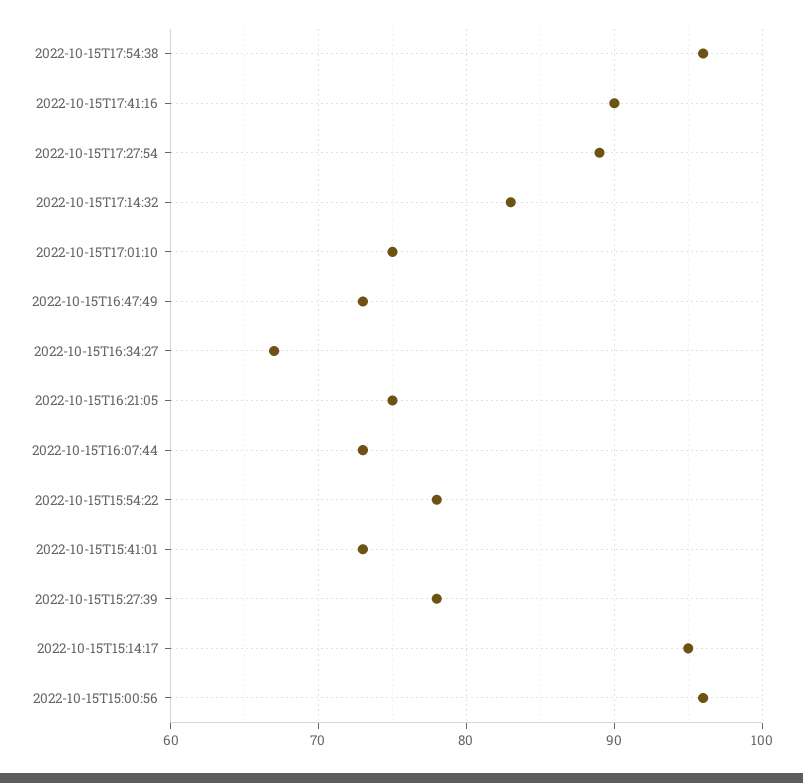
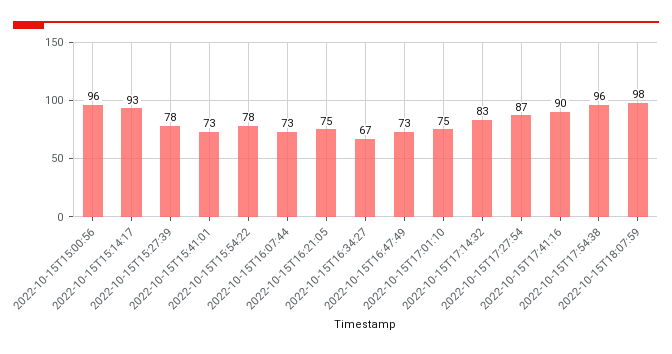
2022-10-15T17:27:54: 89 -> 87
2022-10-15T15:14:17: 95 -> 93
2022-10-15T18:07:59: none -> 98

